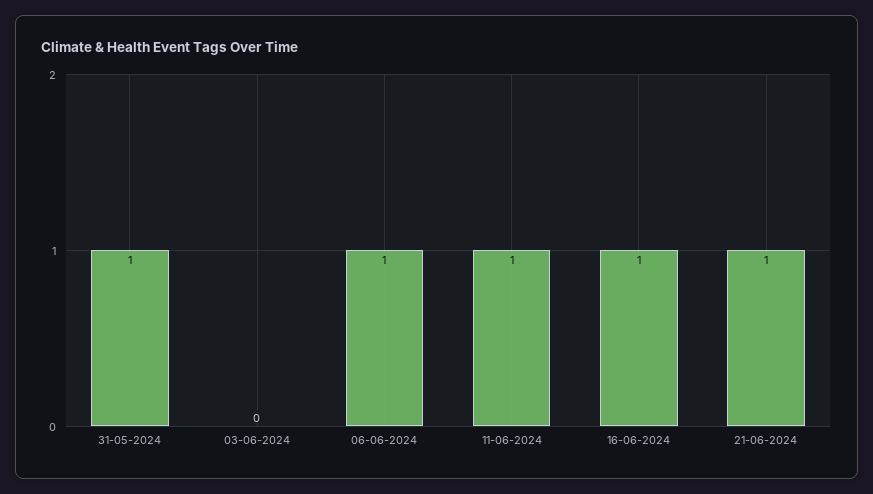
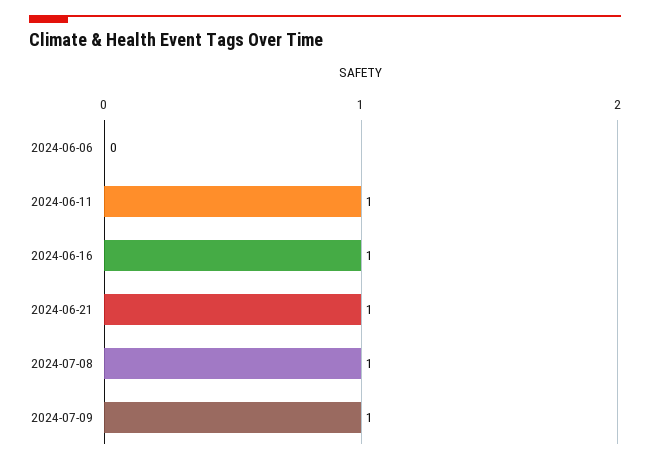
31-05-2024: 1 -> none
03-06-2024: 0 -> none
06-06-2024: 1 -> 0
2024-07-08: none -> 1
2024-07-09: none -> 1

